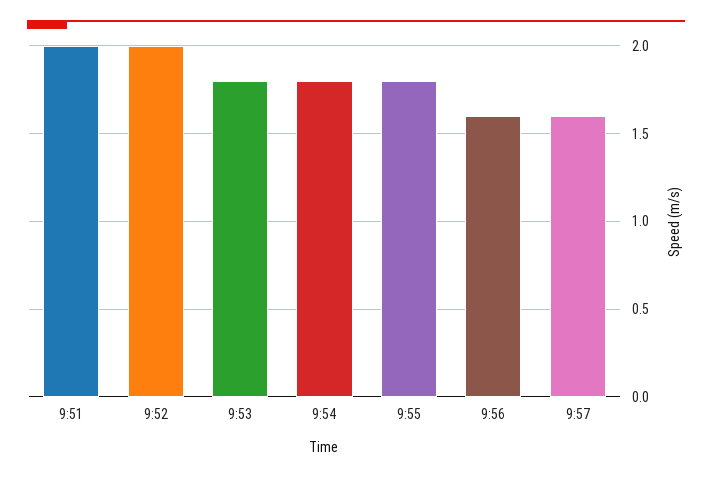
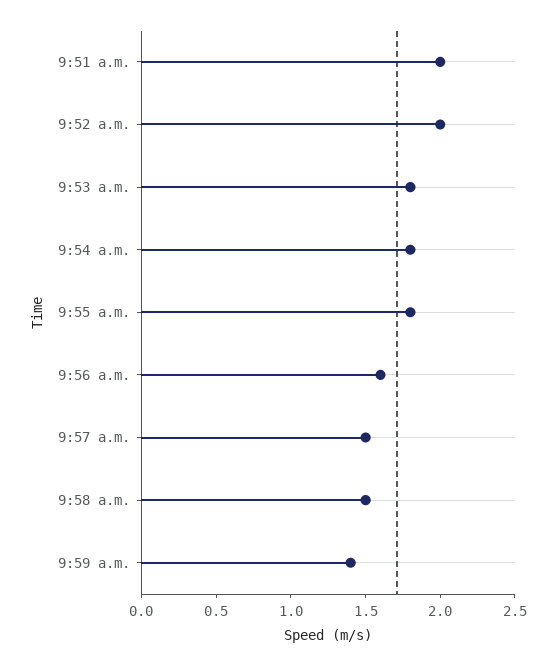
9:57: 1.6 -> 1.5
9:58 a.m.: none -> 1.5
9:59 a.m.: none -> 1.4

